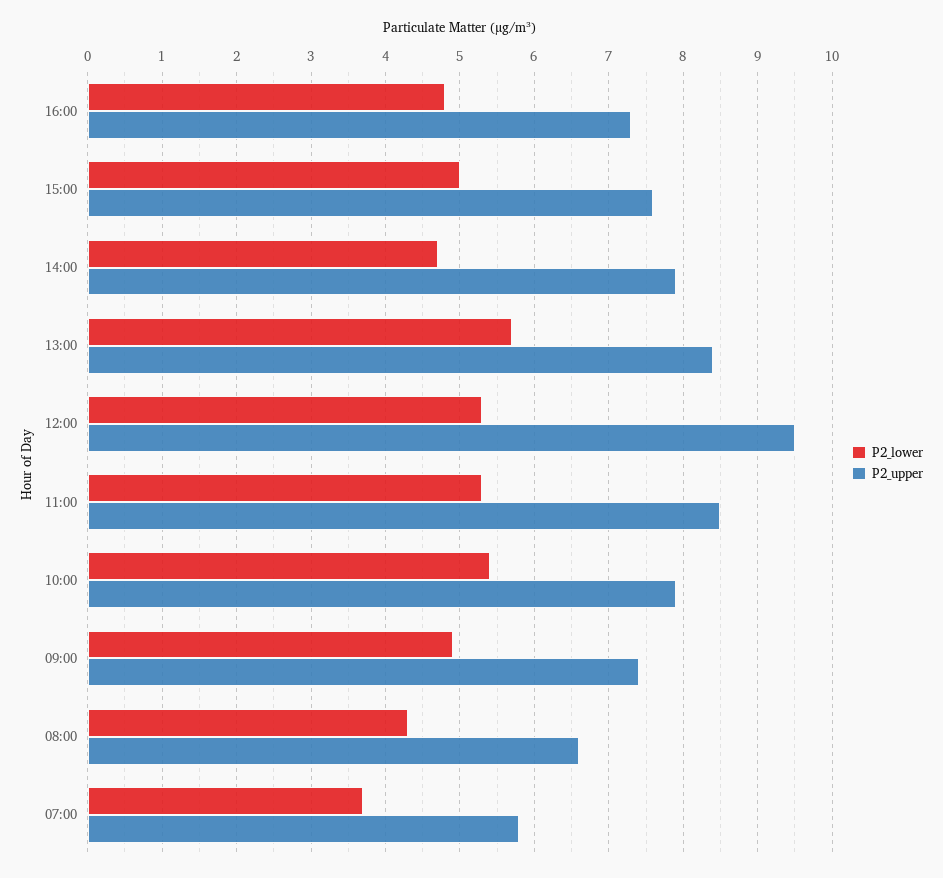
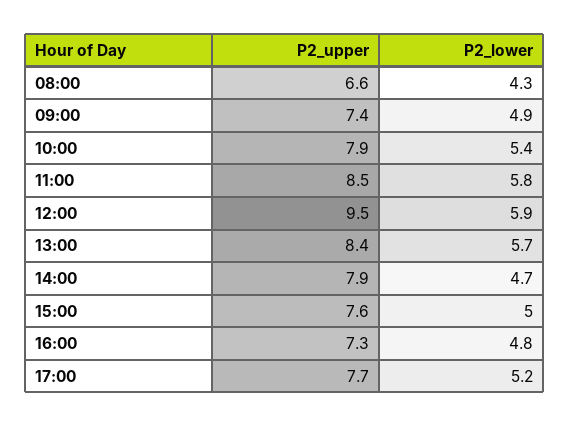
P2_lower, 12:00: 5.3 -> 5.9
P2_lower, 11:00: 5.3 -> 5.8
P2_lower, 07:00: 3.7 -> none
P2_upper, 07:00: 5.8 -> none
P2_upper, 17:00: none -> 7.7
P2_lower, 17:00: none -> 5.2

